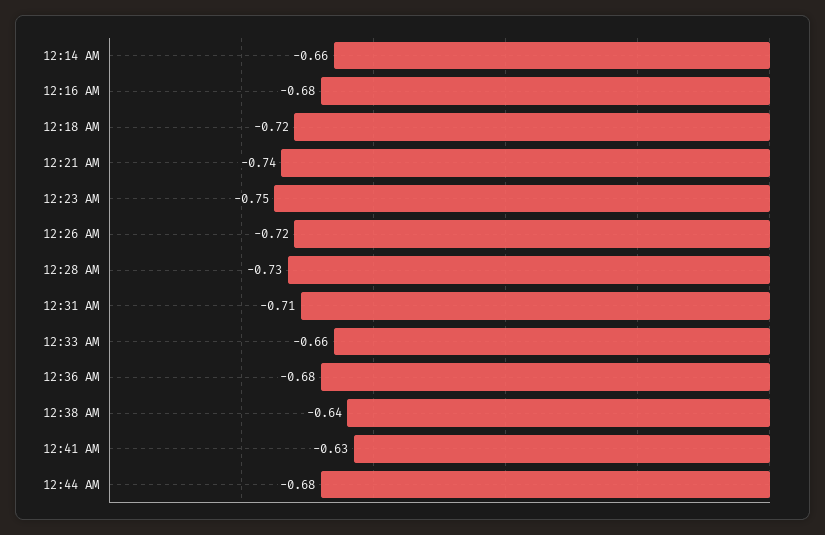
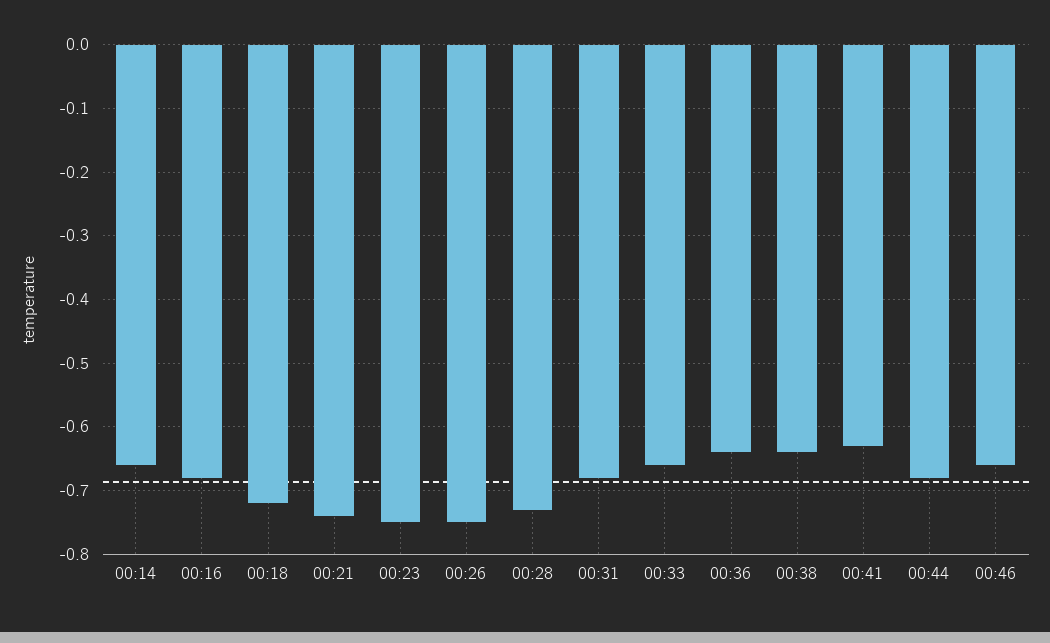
12:26 AM: -0.72 -> -0.75
12:31 AM: -0.71 -> -0.68
12:36 AM: -0.68 -> -0.64
00:46: none -> -0.66

